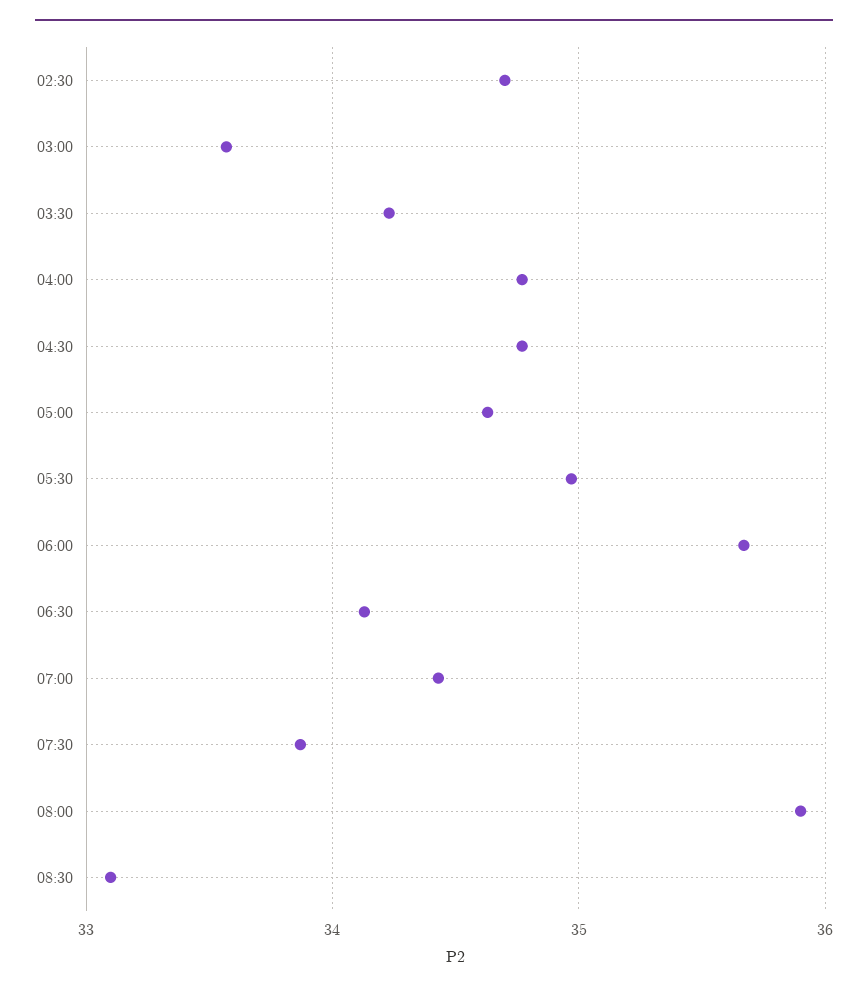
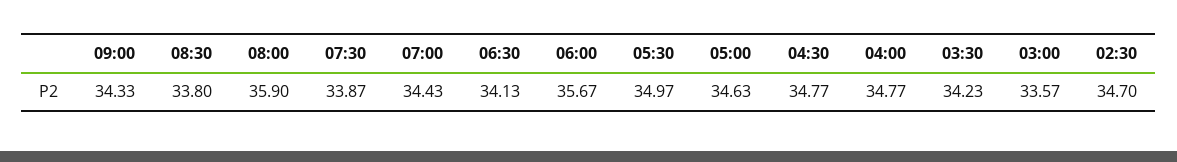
08:30: 33.1 -> 33.8
09:00: none -> 34.33

